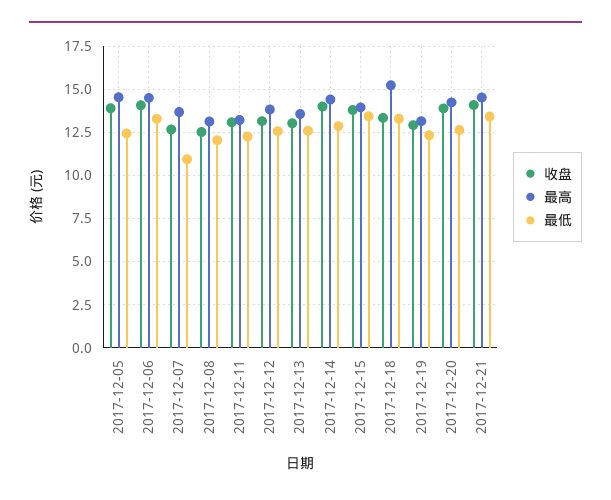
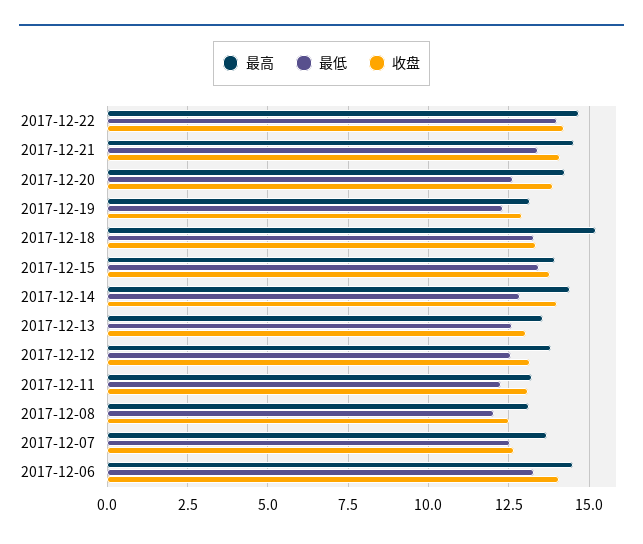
收盘, 2017-12-05: 14 -> none
最高, 2017-12-05: 14.5 -> none
最低, 2017-12-05: 12.5 -> none
最低, 2017-12-07: 11 -> 12.5
最高, 2017-12-22: none -> 14.75
最低, 2017-12-22: none -> 14
收盘, 2017-12-22: none -> 14.25

